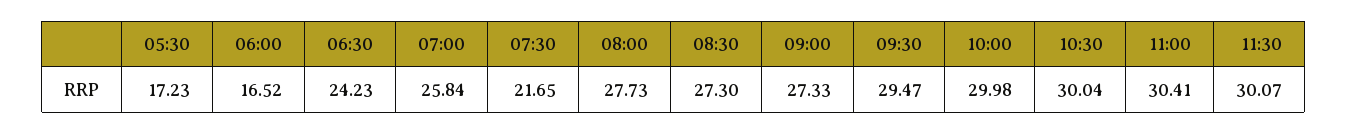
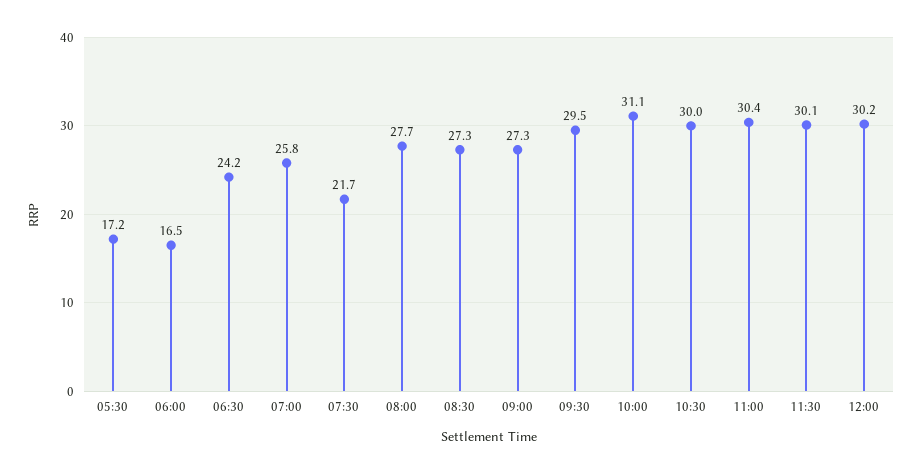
10:00: 29.98 -> 31.1
12:00: none -> 30.2

